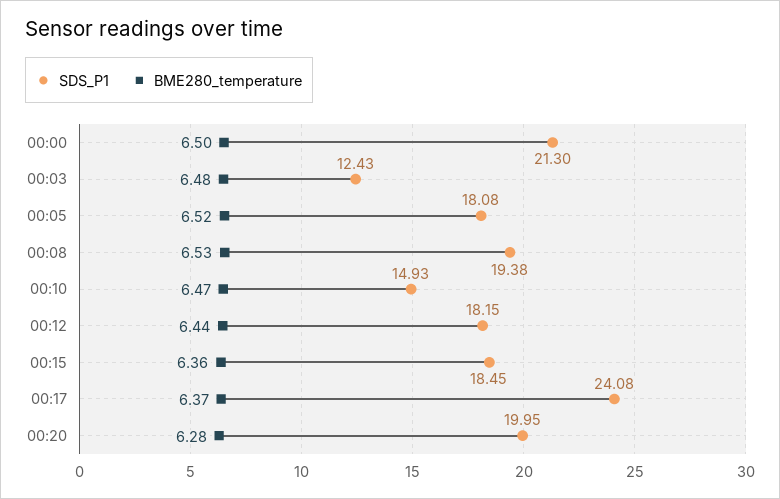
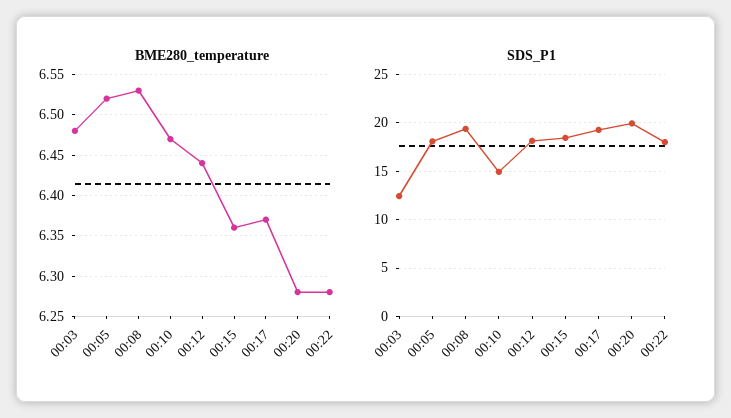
SDS_P1, 00:00: 21.3 -> none
BME280_temperature, 00:00: 6.5 -> none
SDS_P1, 00:17: 24.08 -> 19
BME280_temperature, 00:22: none -> 6.28
SDS_P1, 00:22: none -> 18

